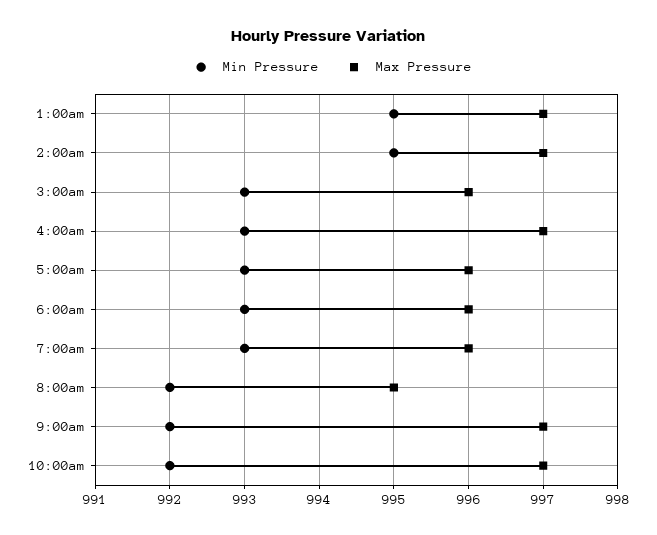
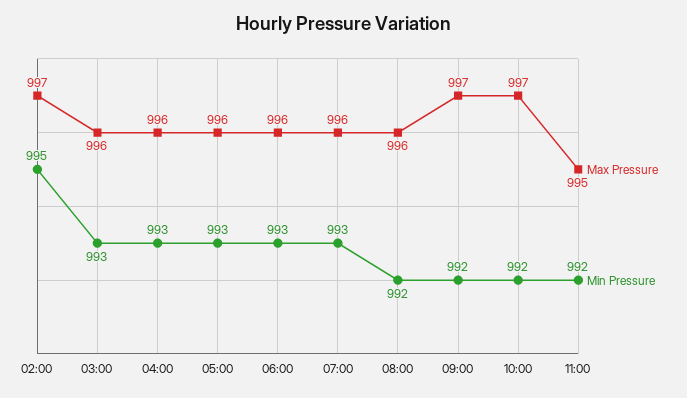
Min Pressure, 1:00am: 995 -> none
Max Pressure, 1:00am: 997 -> none
Max Pressure, 4:00am: 997 -> 996
Max Pressure, 8:00am: 995 -> 996
Max Pressure, 11:00: none -> 995
Min Pressure, 11:00: none -> 992

